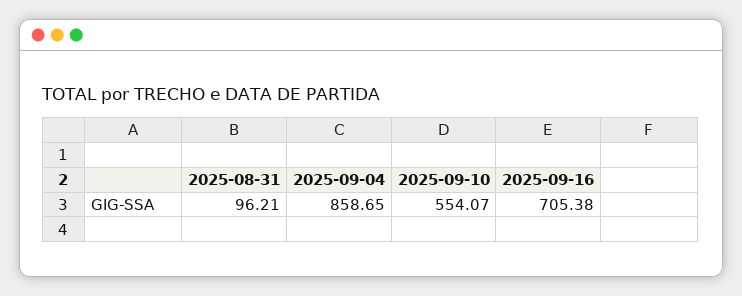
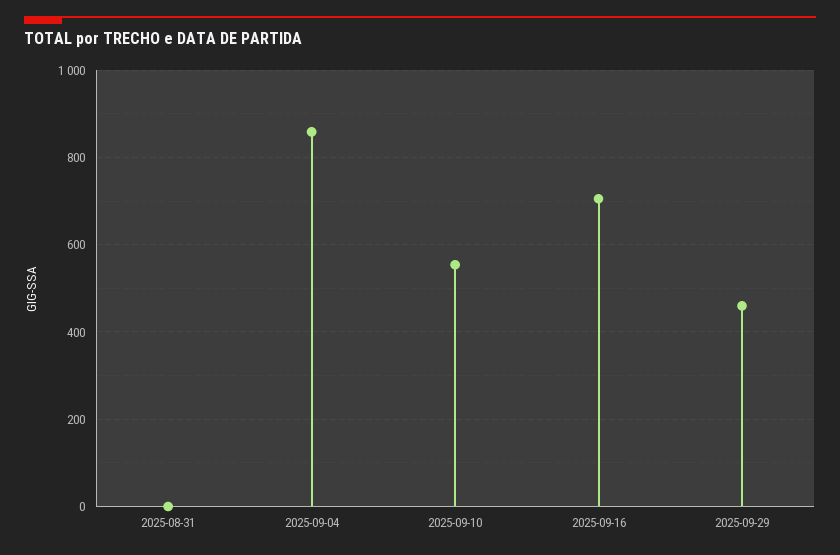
2025-08-31: 96.21 -> 0
2025-09-29: none -> 460

